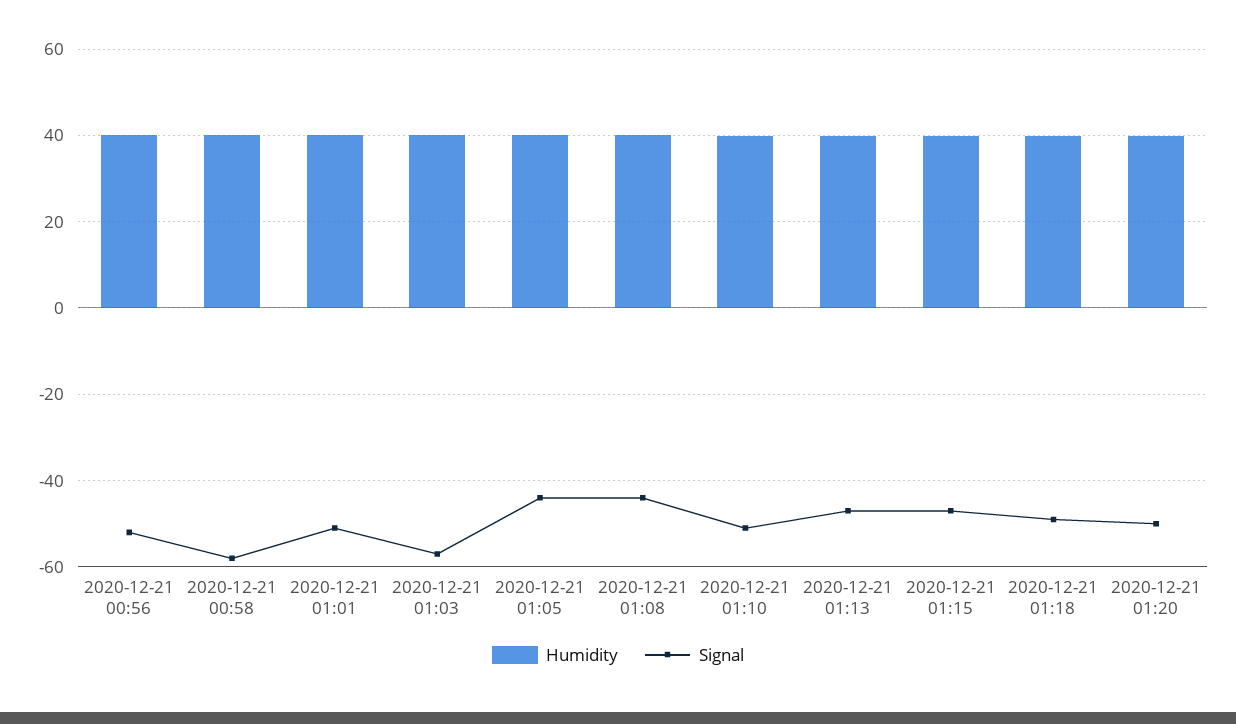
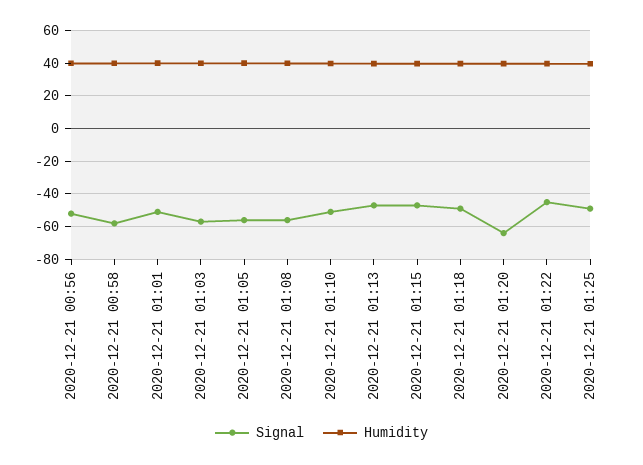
Signal, 2020-12-21 01:05: -44 -> -55
Signal, 2020-12-21 01:08: -44 -> -55
Signal, 2020-12-21 01:20: -50 -> -65
Signal, 2020-12-21 01:22: none -> -45
Humidity, 2020-12-21 01:22: none -> 40
Signal, 2020-12-21 01:25: none -> -50
Humidity, 2020-12-21 01:25: none -> 40

